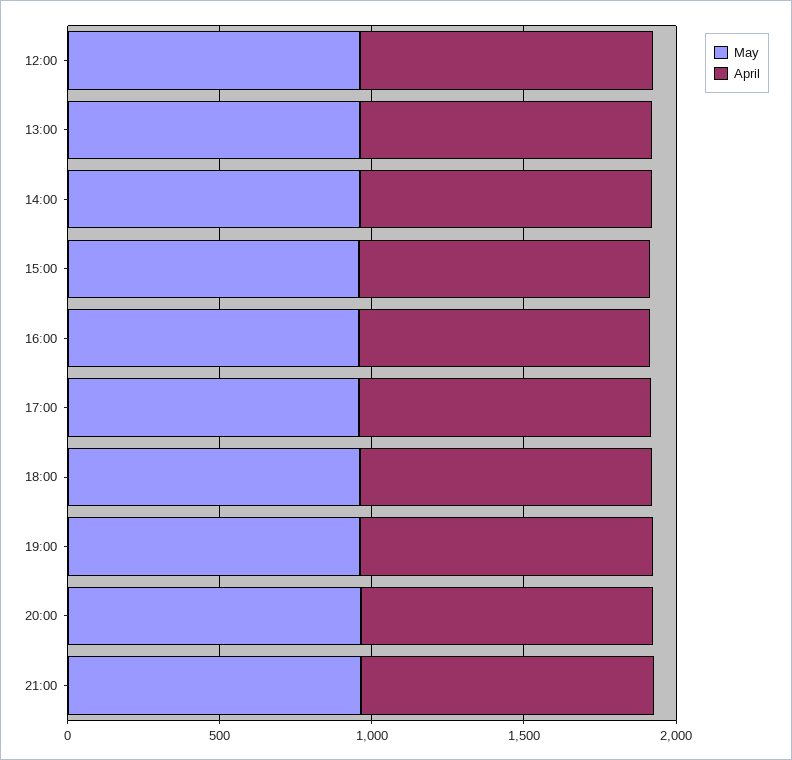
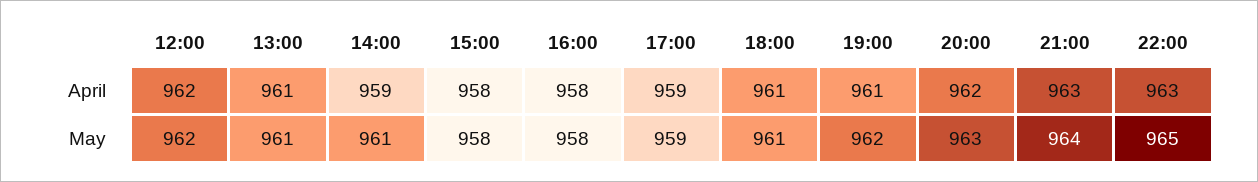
April, 22:00: none -> 963
May, 22:00: none -> 965

